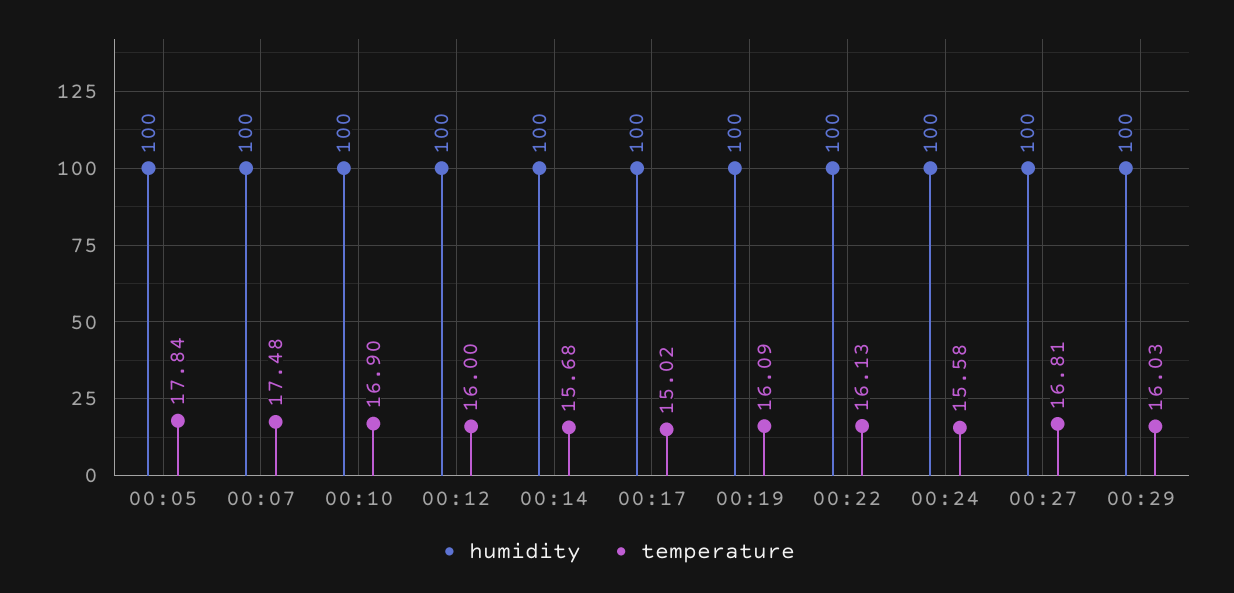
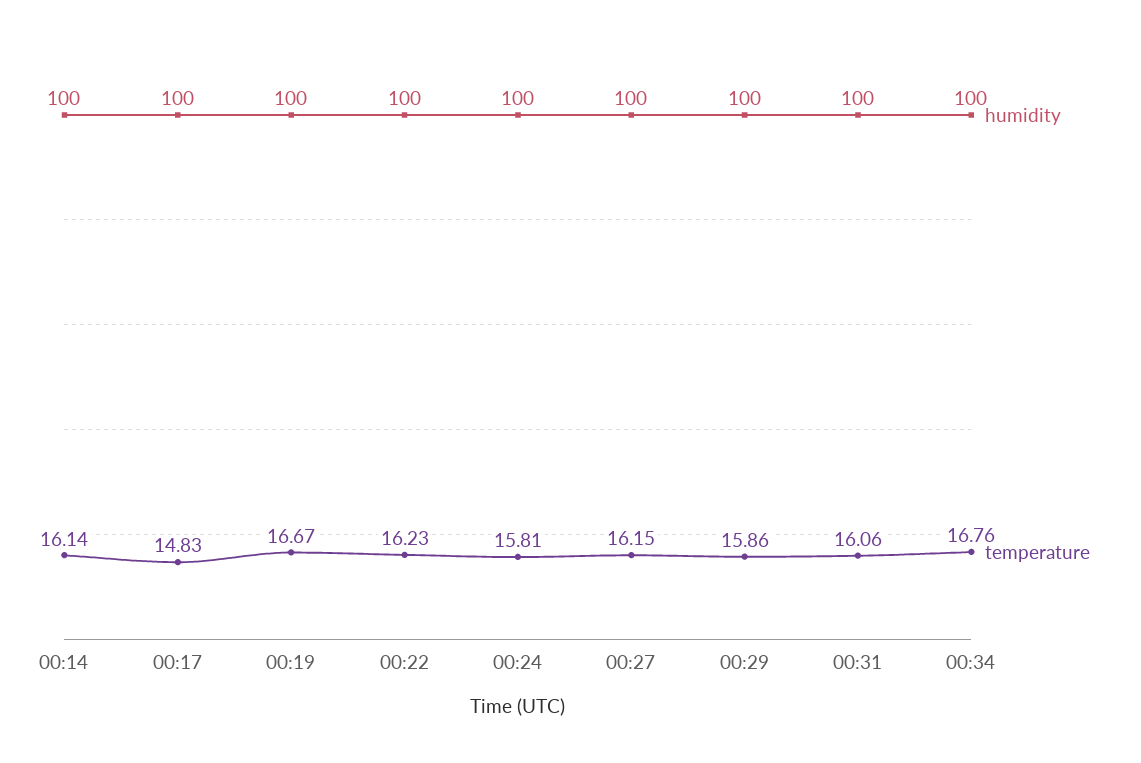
humidity, 00:05: 100 -> none
temperature, 00:05: 17.84 -> none
humidity, 00:07: 100 -> none
temperature, 00:07: 17.48 -> none
humidity, 00:10: 100 -> none
temperature, 00:10: 16.9 -> none
humidity, 00:12: 100 -> none
temperature, 00:12: 16 -> none
temperature, 00:14: 15.68 -> 16.14
temperature, 00:17: 15.02 -> 14.83
temperature, 00:19: 16.09 -> 16.67
temperature, 00:22: 16.13 -> 16.23
temperature, 00:24: 15.58 -> 15.81
temperature, 00:27: 16.81 -> 16.15
temperature, 00:29: 16.03 -> 15.86
humidity, 00:31: none -> 100
temperature, 00:31: none -> 16.06
humidity, 00:34: none -> 100
temperature, 00:34: none -> 16.76

